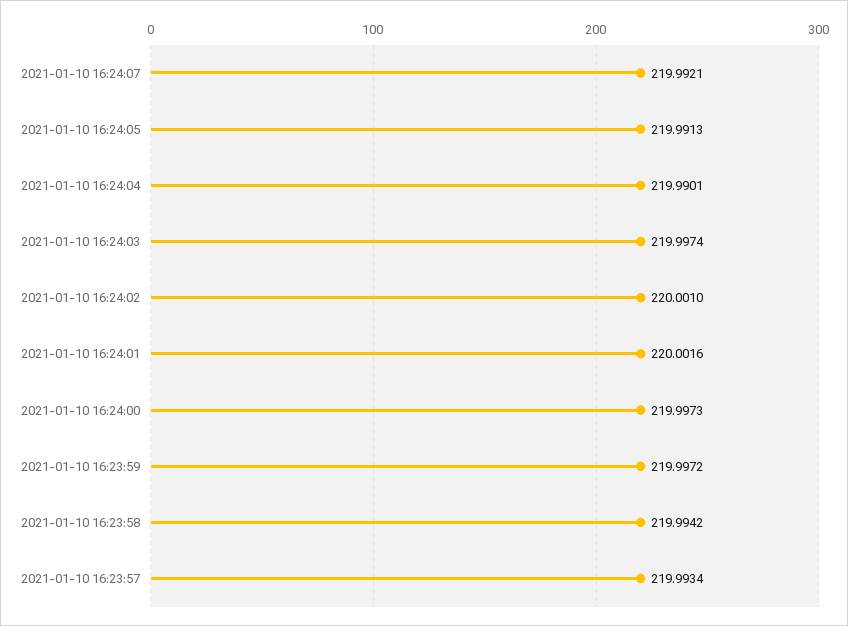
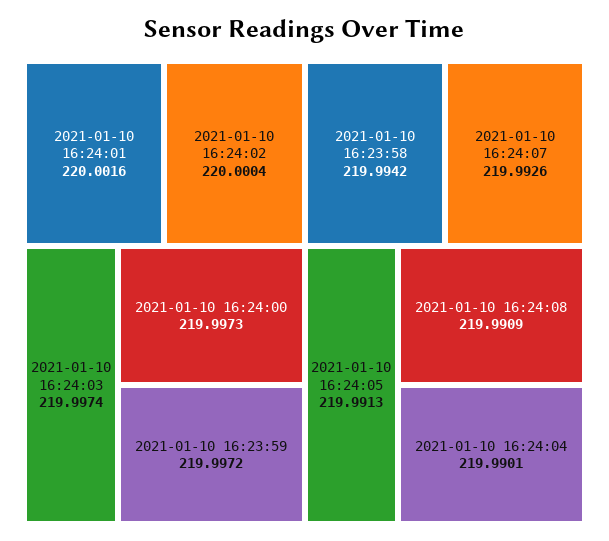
2021-01-10 16:24:07: 219.9921 -> 219.9926
2021-01-10 16:24:02: 220.001 -> 220.0004
2021-01-10 16:23:57: 219.9934 -> none
2021-01-10 16:24:08: none -> 219.9909

